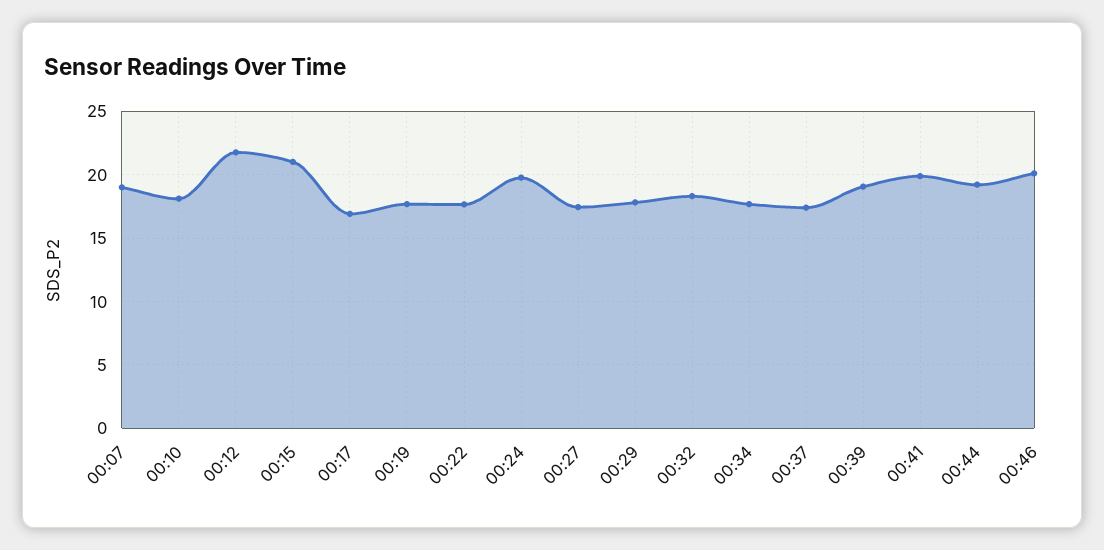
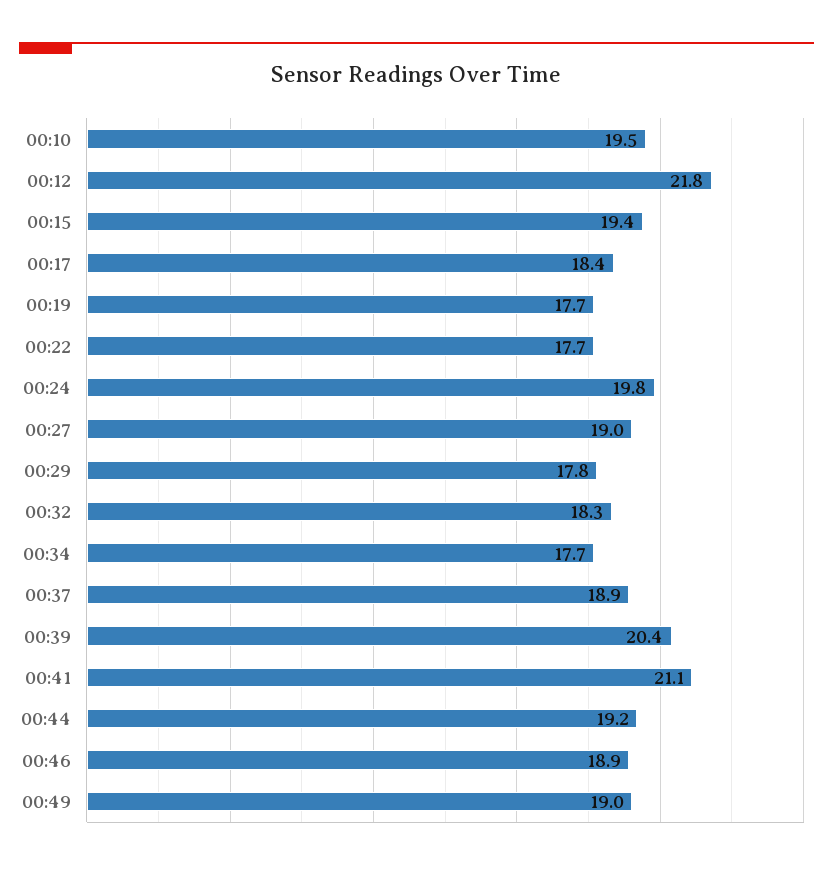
00:07: 19 -> none
00:10: 18 -> 19.5
00:15: 21 -> 19.4
00:17: 17 -> 18.4
00:27: 17.5 -> 19
00:37: 17.5 -> 18.9
00:39: 19 -> 20.4
00:41: 20 -> 21.1
00:46: 20 -> 18.9
00:49: none -> 19

